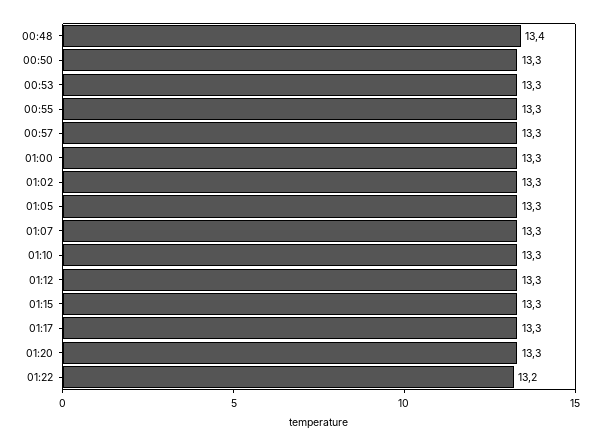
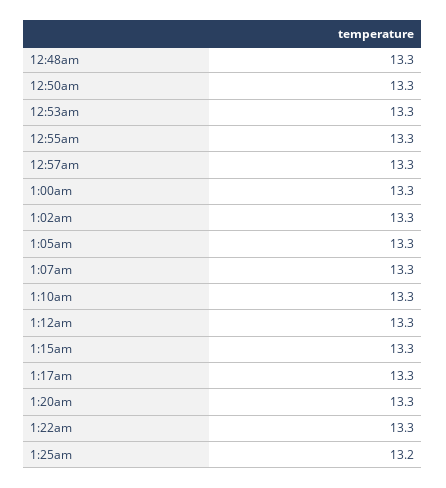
00:48: 13.4 -> 13.3
01:22: 13.2 -> 13.3
1:25am: none -> 13.2

